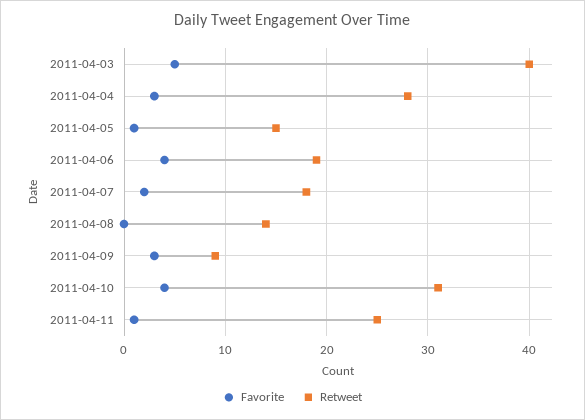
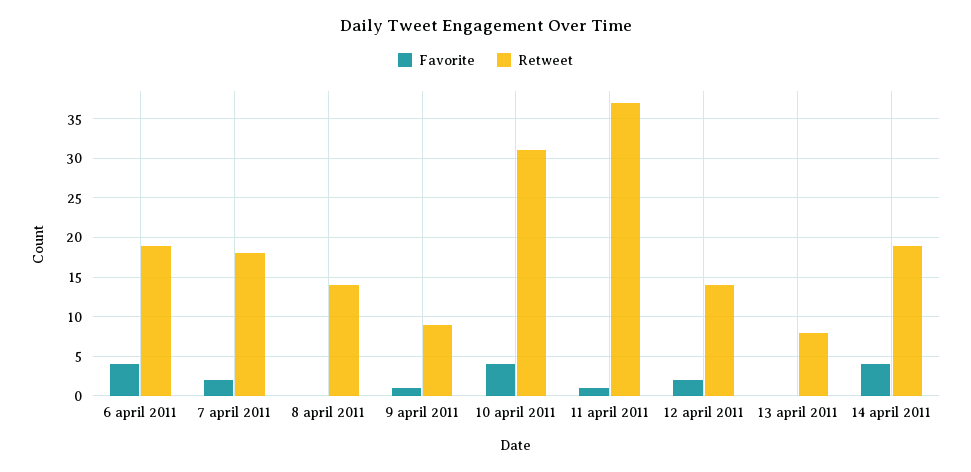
Favorite, 2011-04-03: 5 -> none
Retweet, 2011-04-03: 40 -> none
Favorite, 2011-04-04: 3 -> none
Retweet, 2011-04-04: 28 -> none
Favorite, 2011-04-05: 1 -> none
Retweet, 2011-04-05: 15 -> none
Favorite, 2011-04-09: 3 -> 1
Retweet, 2011-04-11: 25 -> 37
Favorite, 12 april 2011: none -> 2
Retweet, 12 april 2011: none -> 14
Favorite, 13 april 2011: none -> 0
Retweet, 13 april 2011: none -> 8
Favorite, 14 april 2011: none -> 4
Retweet, 14 april 2011: none -> 19

